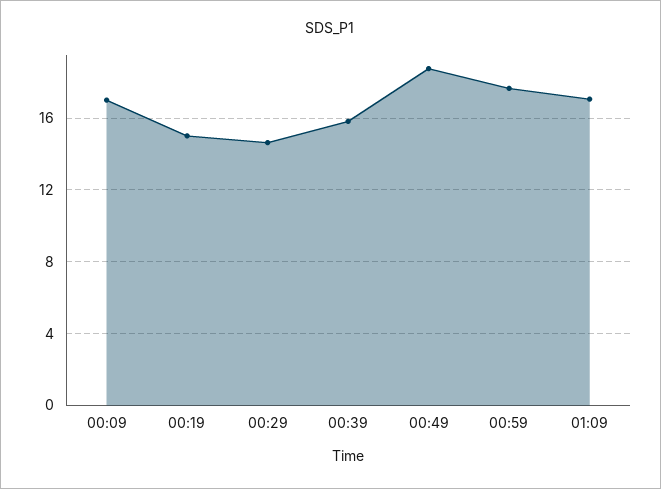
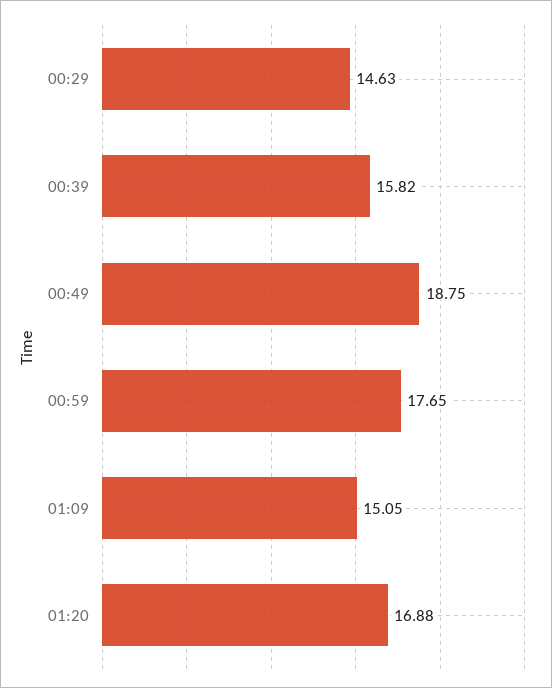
00:09: 17 -> none
00:19: 15 -> none
01:09: 17 -> 15.05
01:20: none -> 16.88

